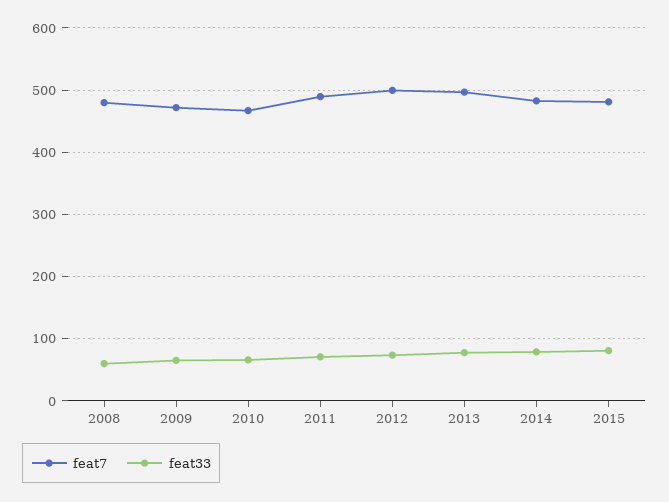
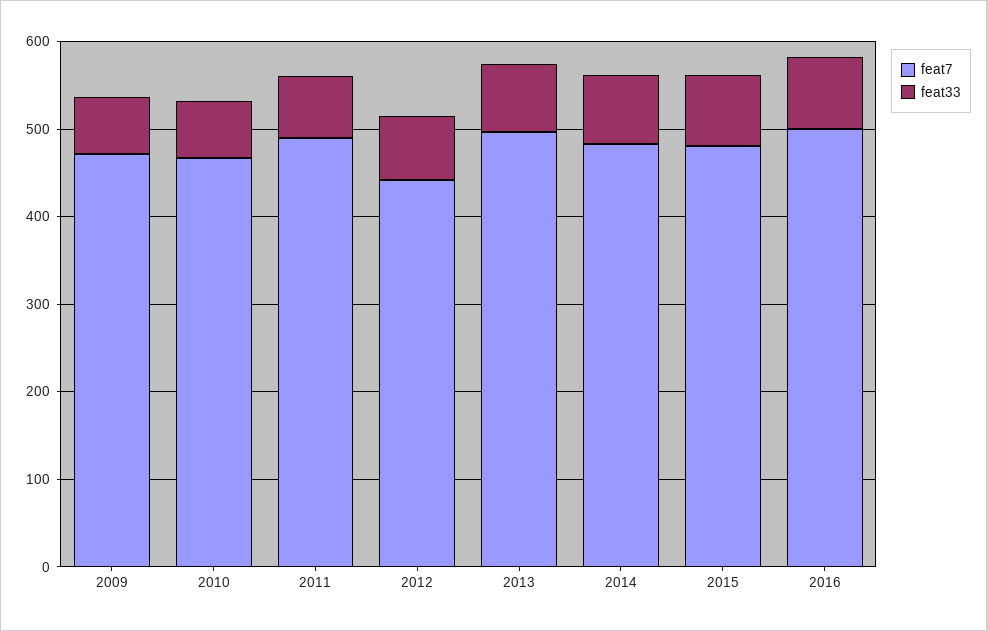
feat7, 2008: 480 -> none
feat33, 2008: 60 -> none
feat7, 2012: 500 -> 440
feat7, 2016: none -> 500
feat33, 2016: none -> 80

